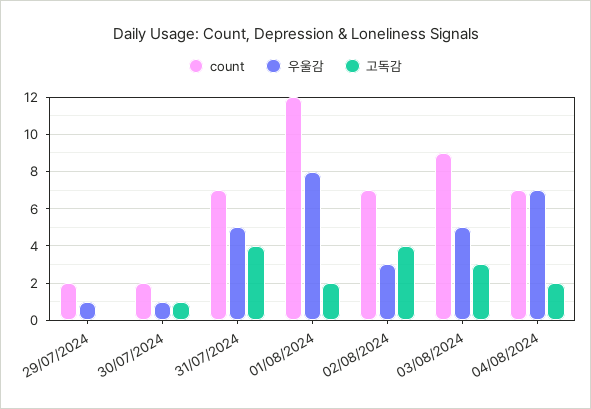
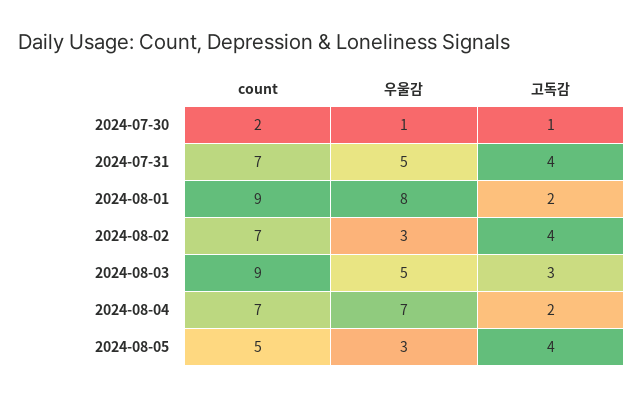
count, 29/07/2024: 2 -> none
우울감, 29/07/2024: 1 -> none
고독감, 29/07/2024: 0 -> none
count, 01/08/2024: 12 -> 9
count, 2024-08-05: none -> 5
우울감, 2024-08-05: none -> 3
고독감, 2024-08-05: none -> 4

